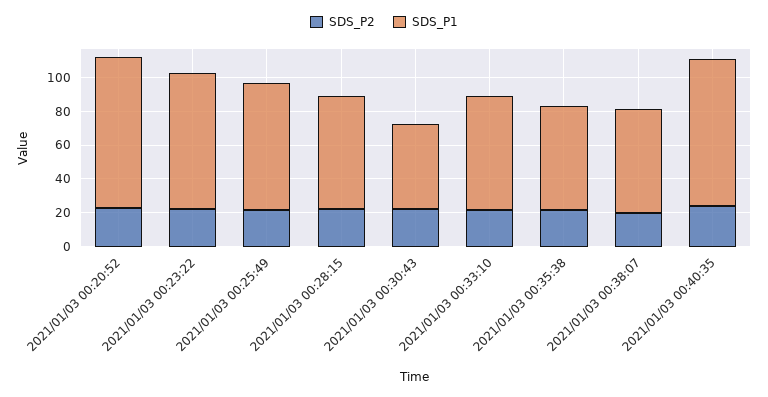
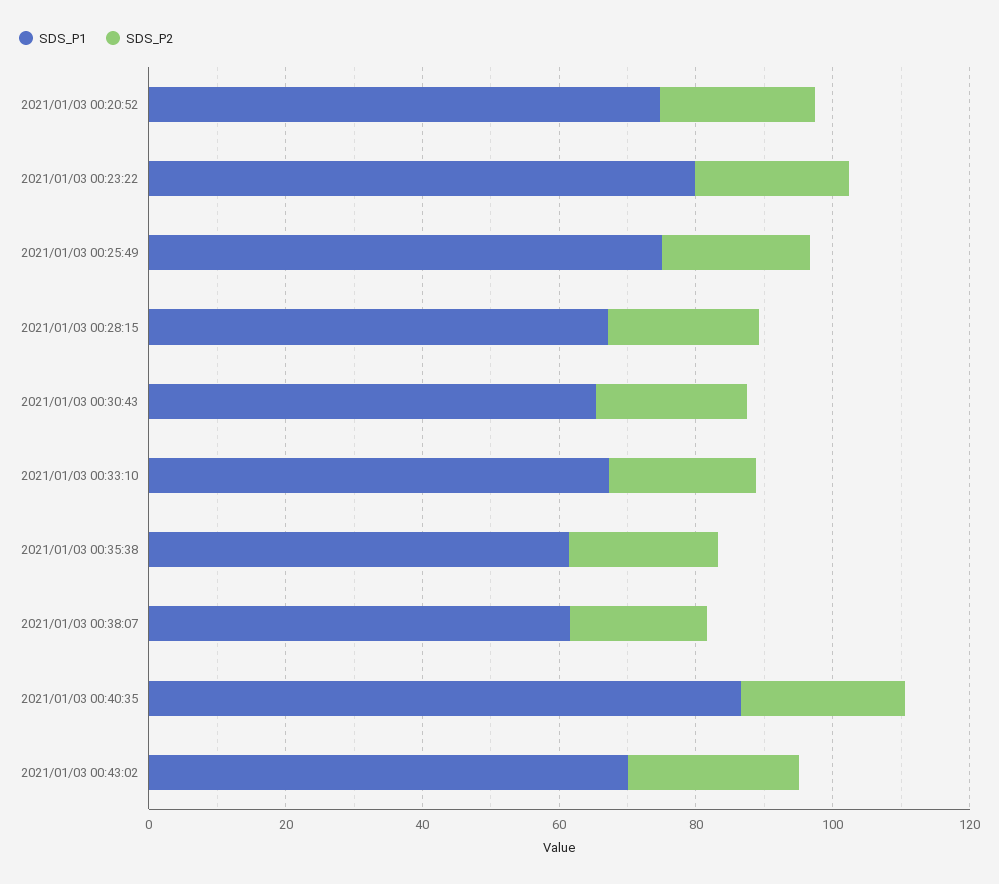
SDS_P1, 2021/01/03 00:20:52: 90 -> 75
SDS_P1, 2021/01/03 00:30:43: 50 -> 65
SDS_P1, 2021/01/03 00:43:02: none -> 70
SDS_P2, 2021/01/03 00:43:02: none -> 25

